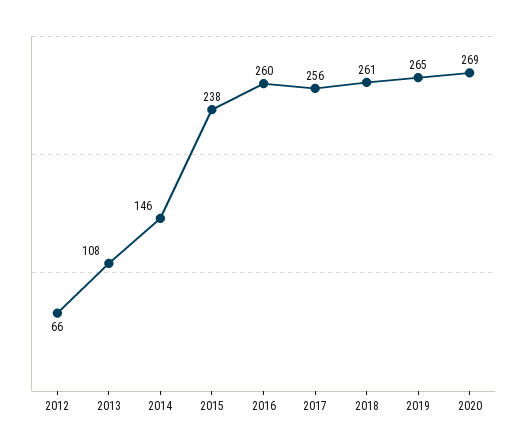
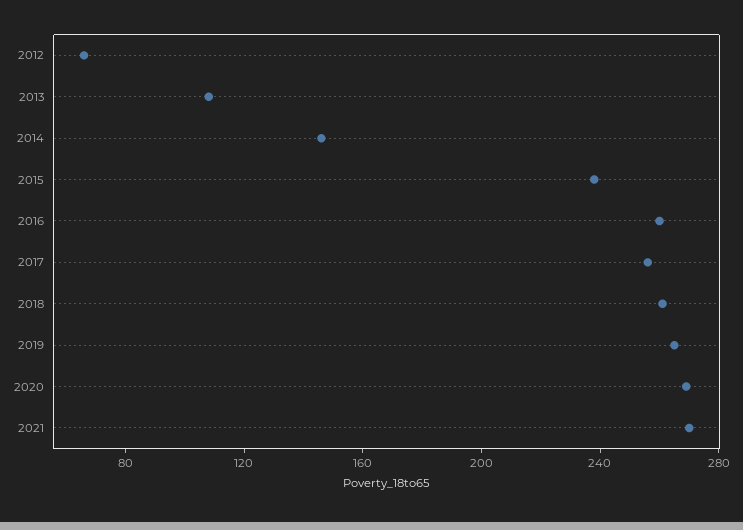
2021: none -> 270

